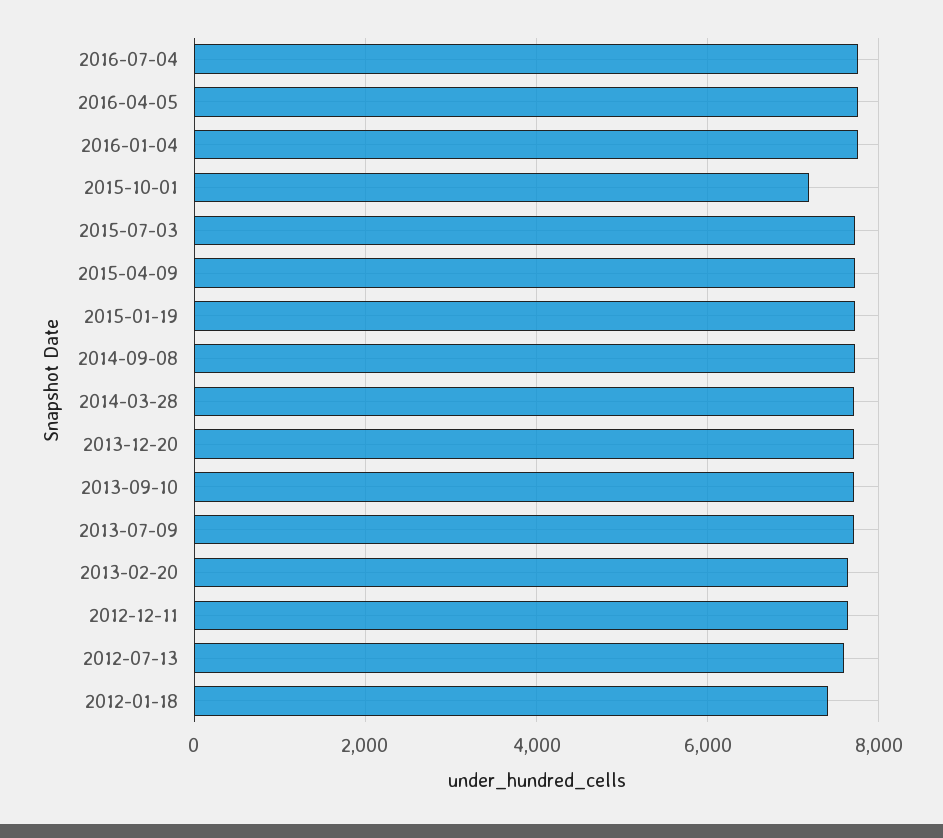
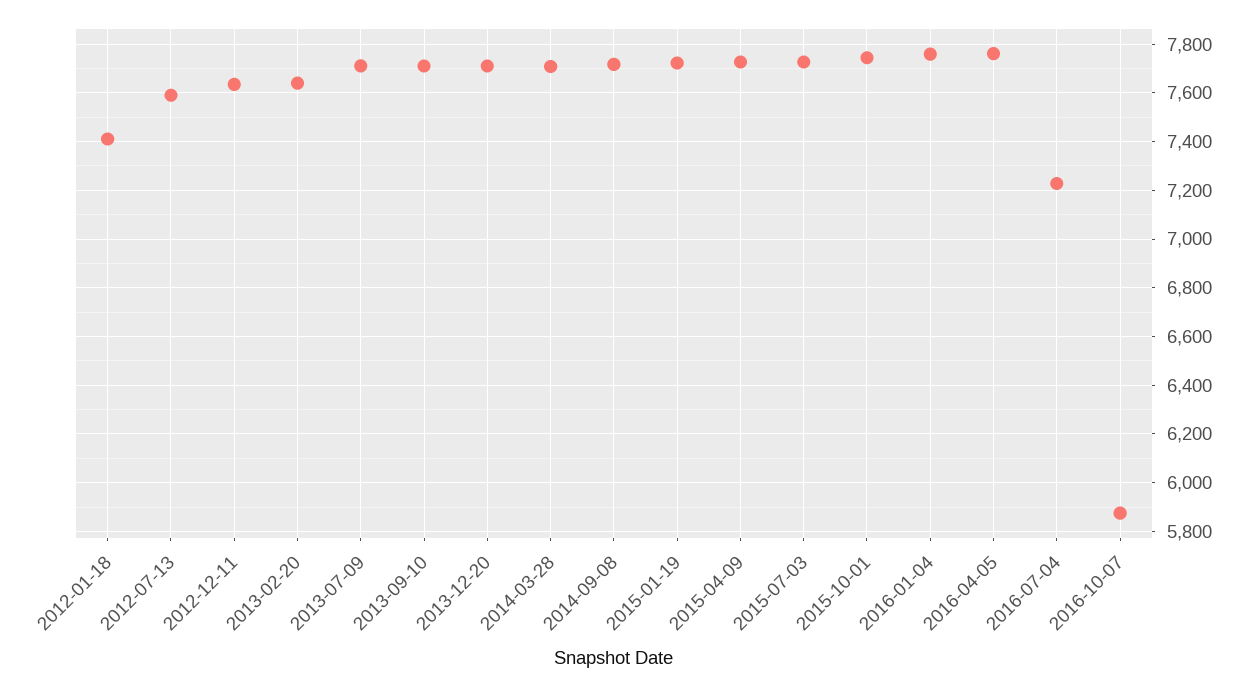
2016-07-04: 7800 -> 7225
2015-10-01: 7200 -> 7750
2016-10-07: none -> 5875

